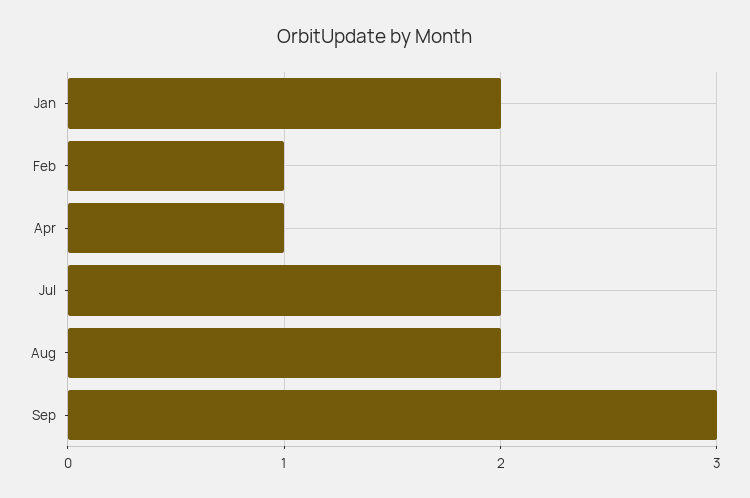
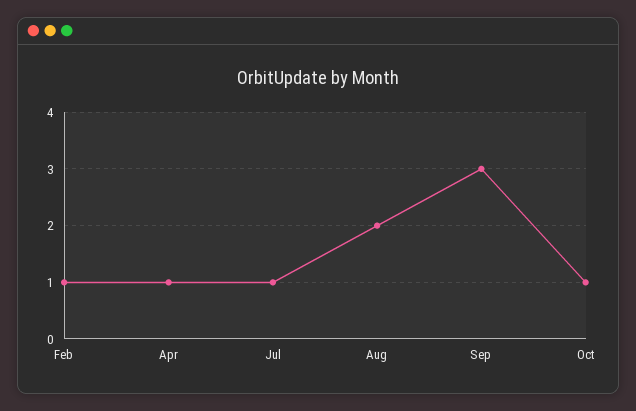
Jan: 2 -> none
Jul: 2 -> 1
Oct: none -> 1

